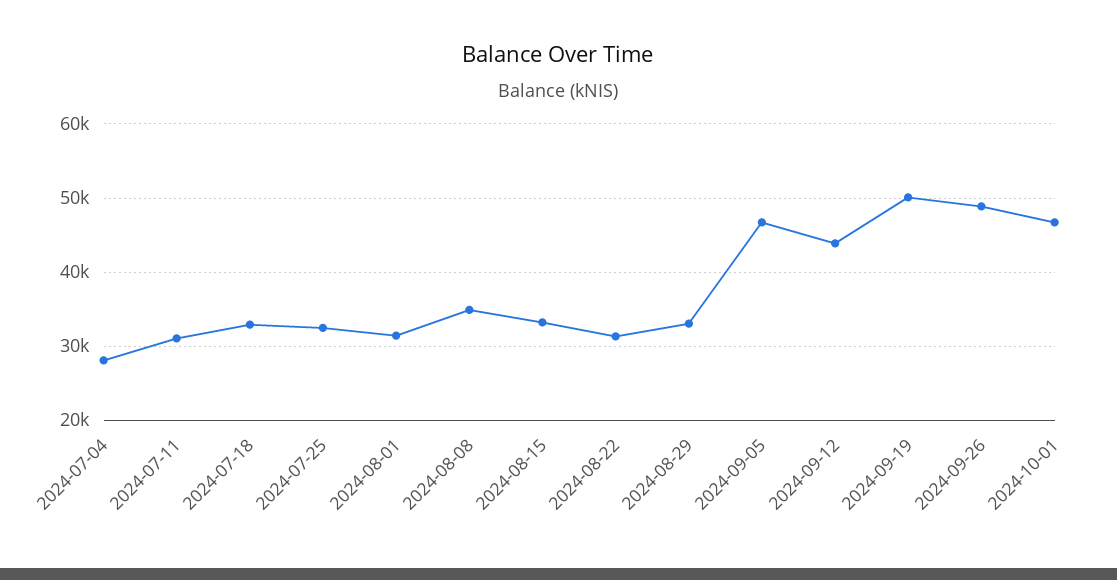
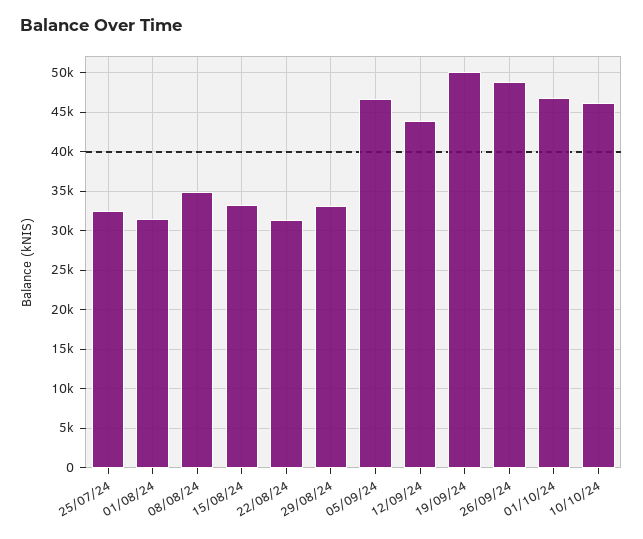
2024-07-04: 28000 -> none
2024-07-11: 31000 -> none
2024-07-18: 33000 -> none
10/10/24: none -> 46000

